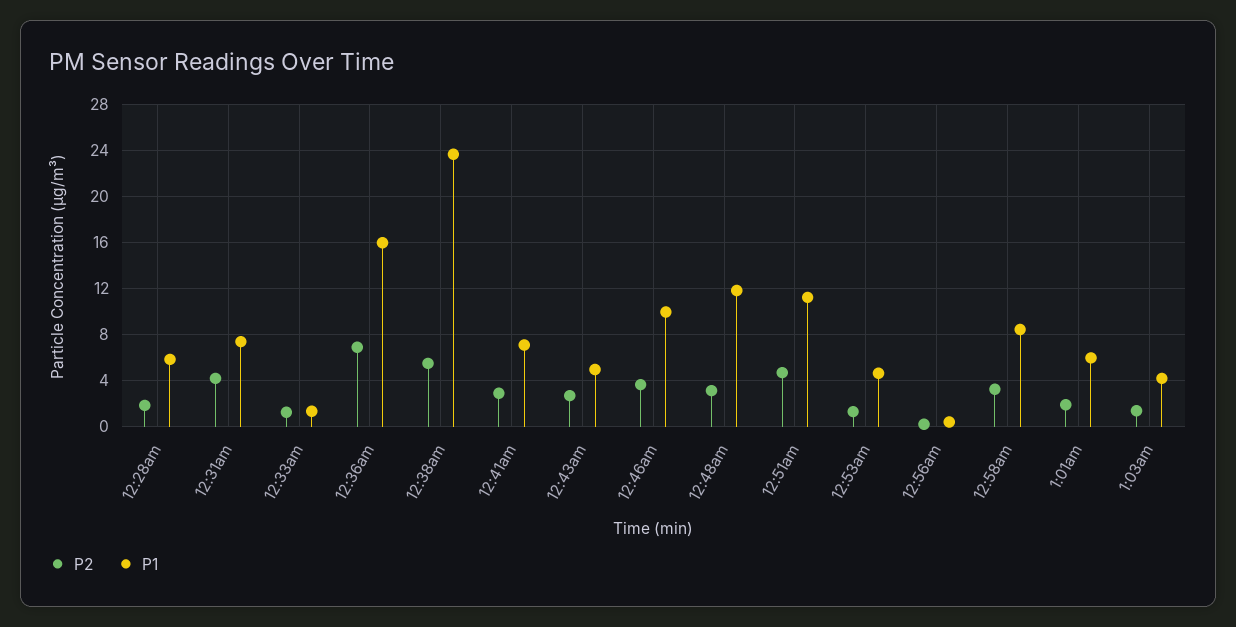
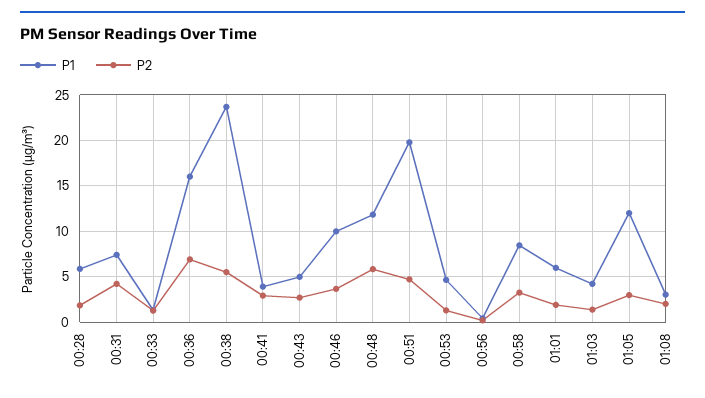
P1, 12:41am: 7 -> 4
P2, 12:48am: 3 -> 6
P1, 12:51am: 11 -> 20
P1, 01:05: none -> 12
P2, 01:05: none -> 3
P1, 01:08: none -> 3
P2, 01:08: none -> 2

